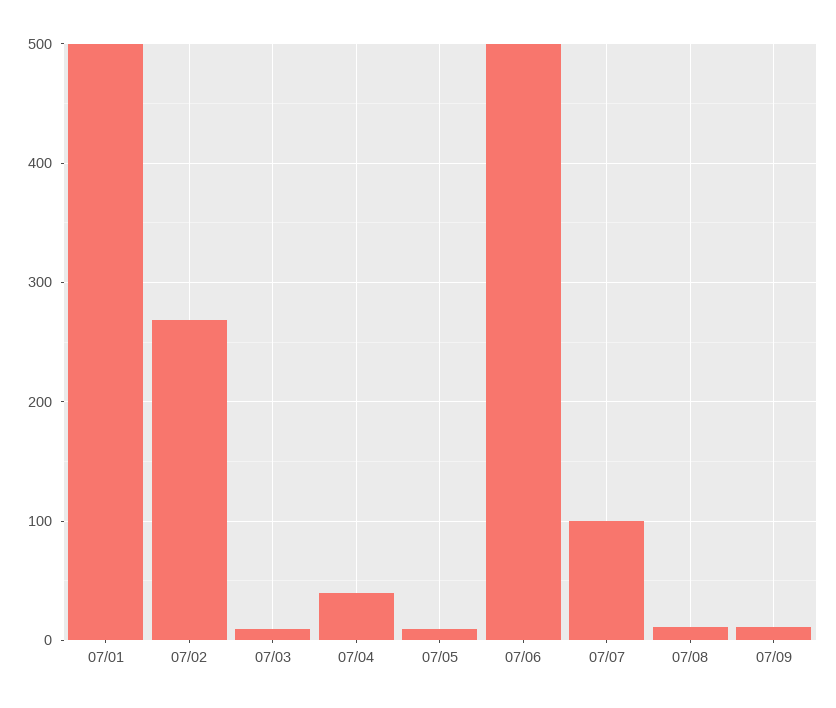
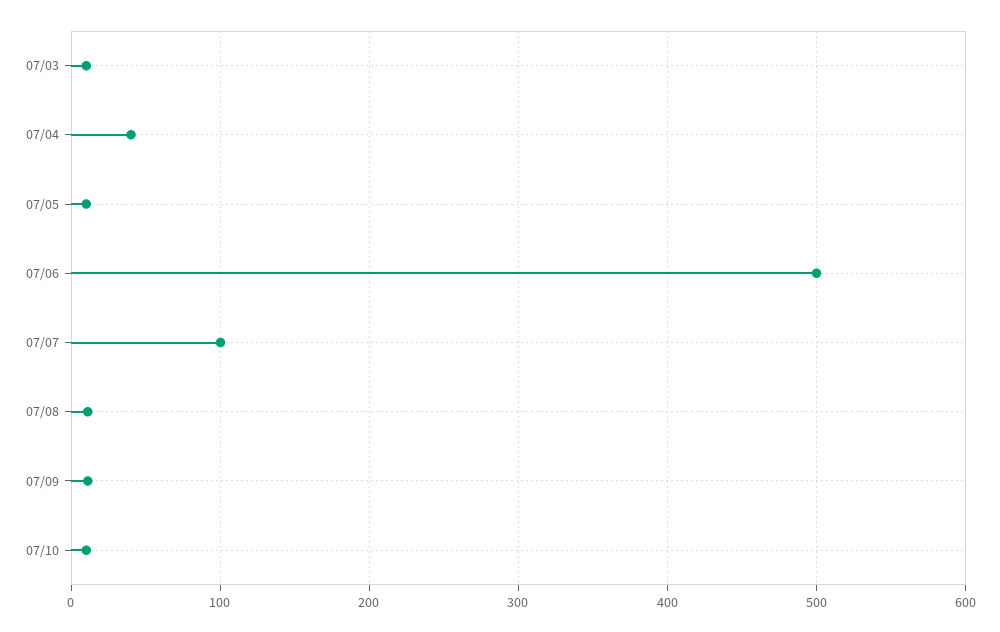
07/01: 500 -> none
07/02: 270 -> none
07/10: none -> 10

